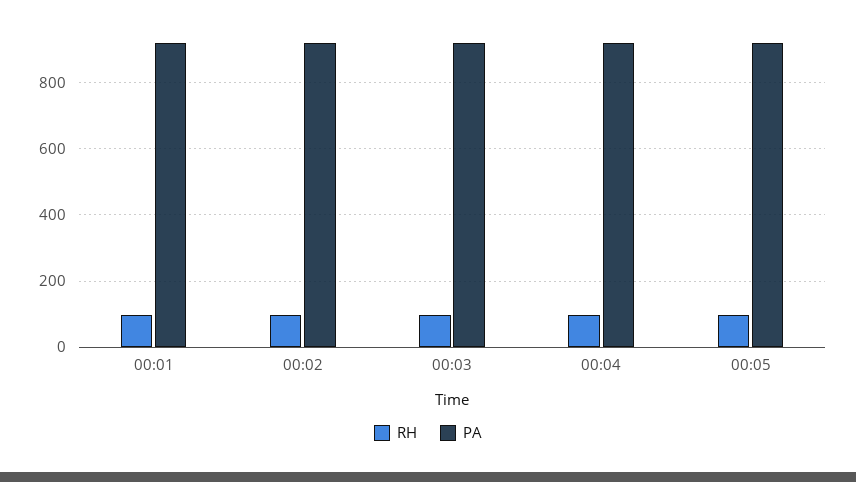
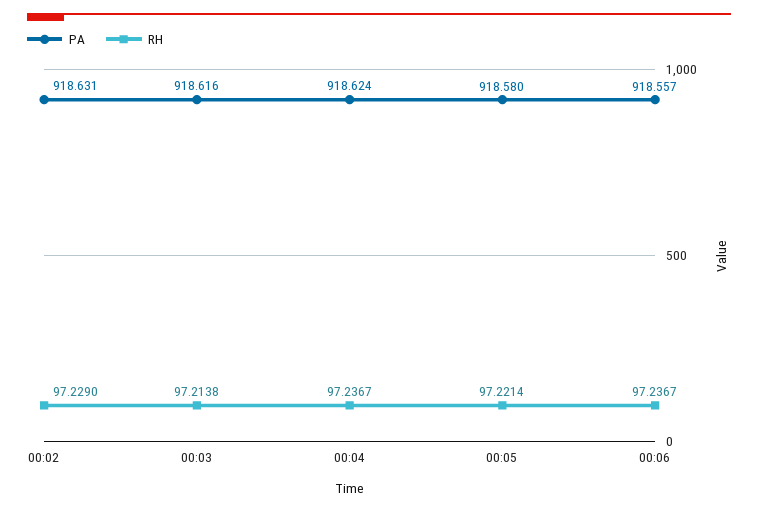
RH, 00:01: 100 -> none
PA, 00:01: 920 -> none
PA, 00:06: none -> 918.557
RH, 00:06: none -> 97.2367

